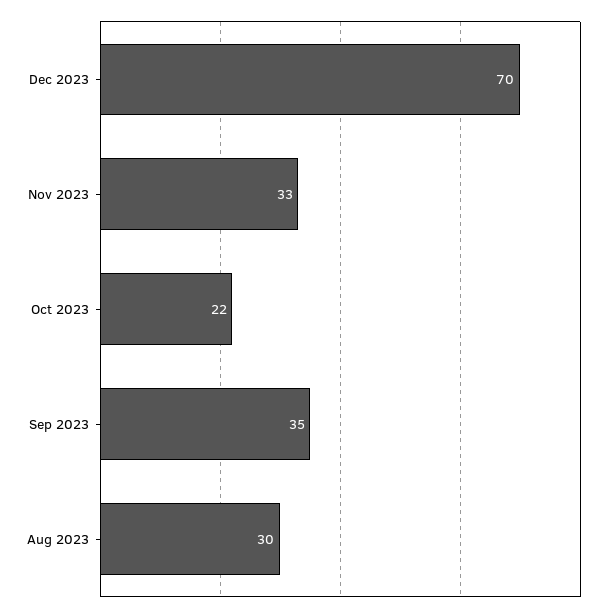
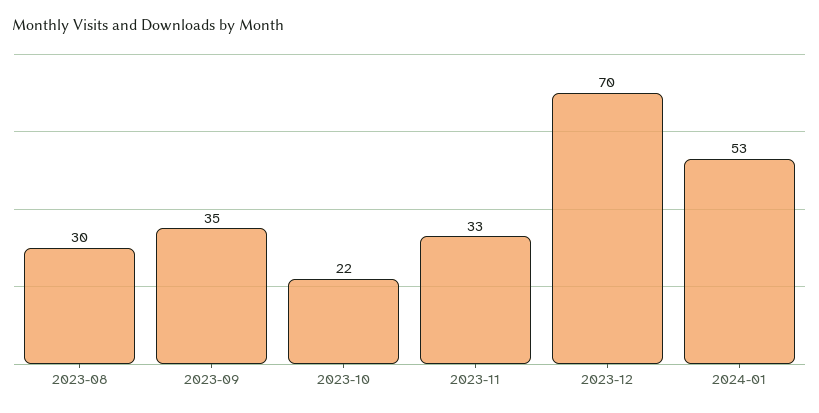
2024-01: none -> 53

